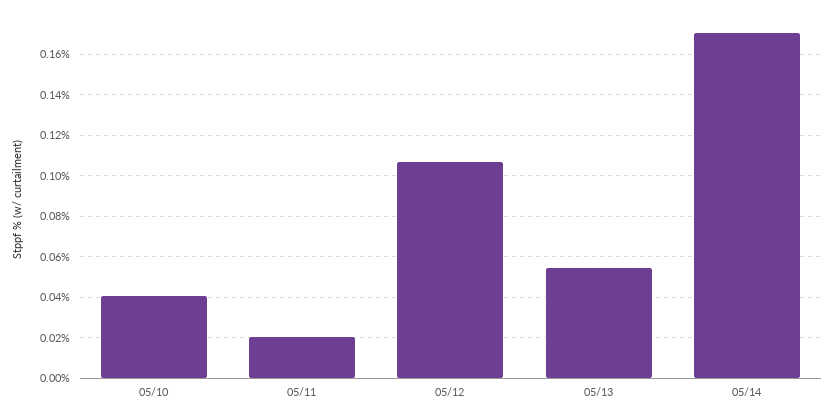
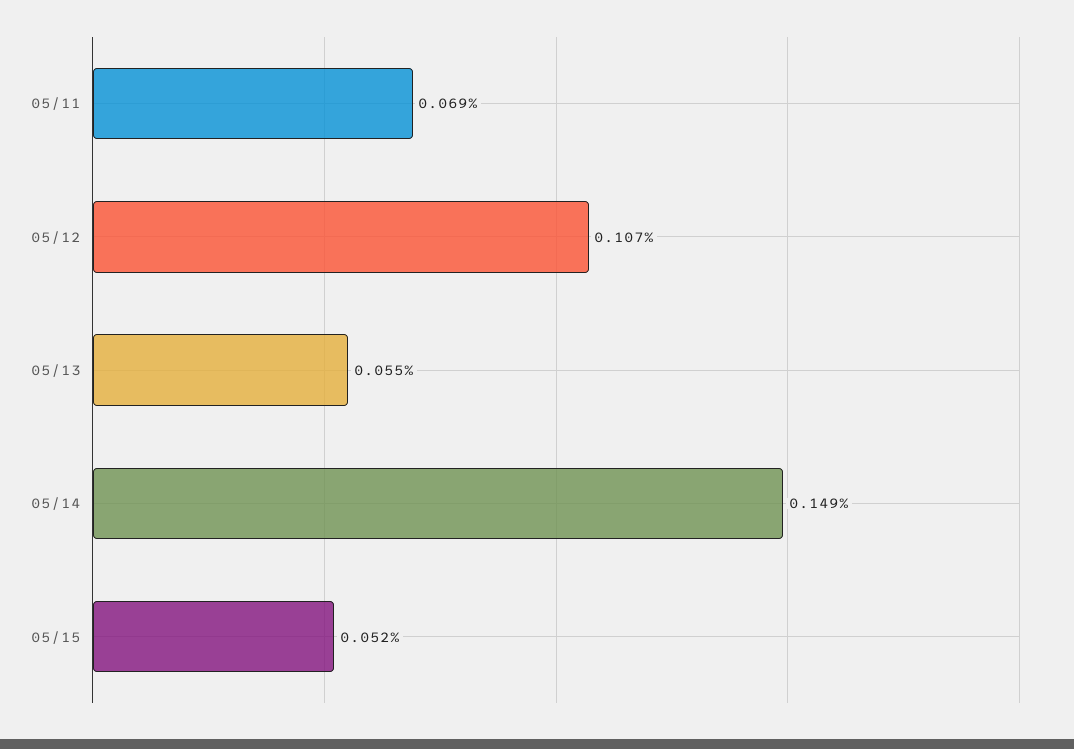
05/10: 0.04 -> none
05/11: 0.02 -> 0.069
05/14: 0.17 -> 0.149
05/15: none -> 0.052

